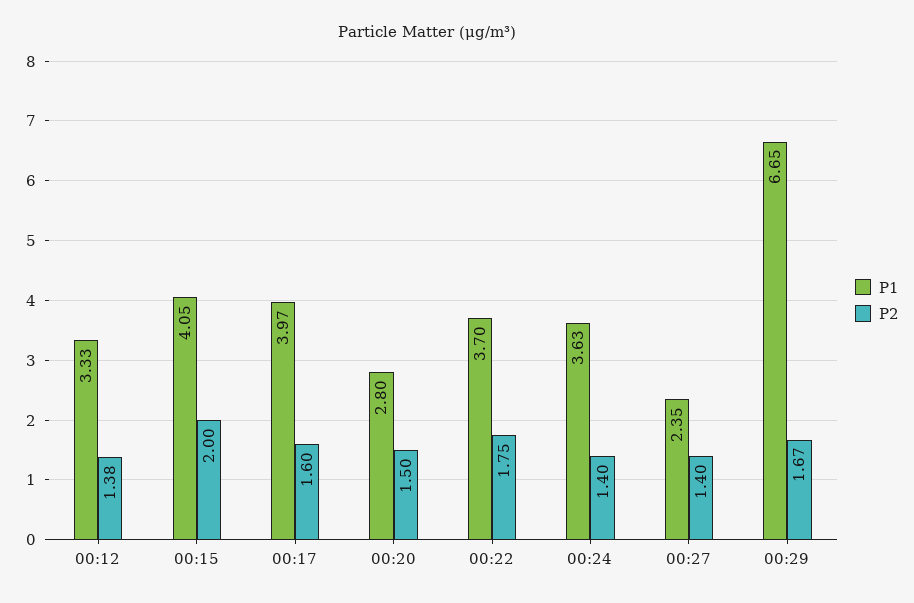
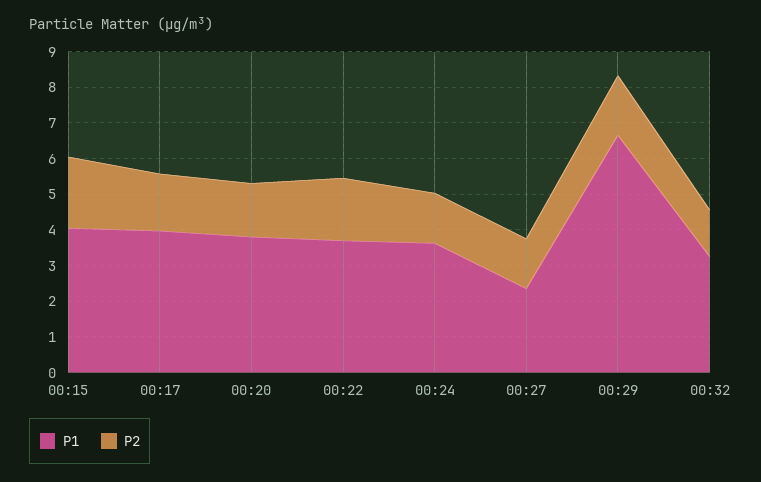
P1, 00:12: 3.33 -> none
P2, 00:12: 1.38 -> none
P1, 00:20: 2.8 -> 3.75
P1, 00:32: none -> 3.25
P2, 00:32: none -> 1.25

